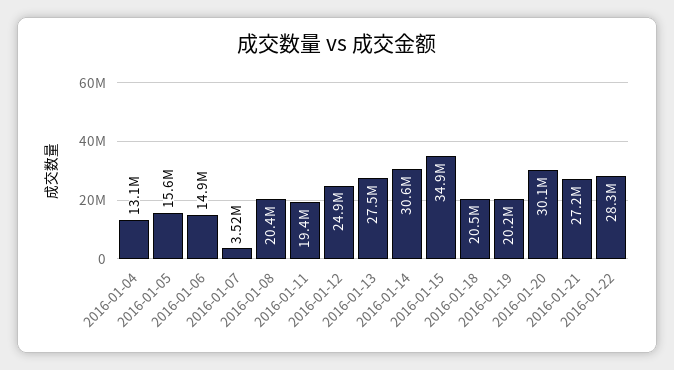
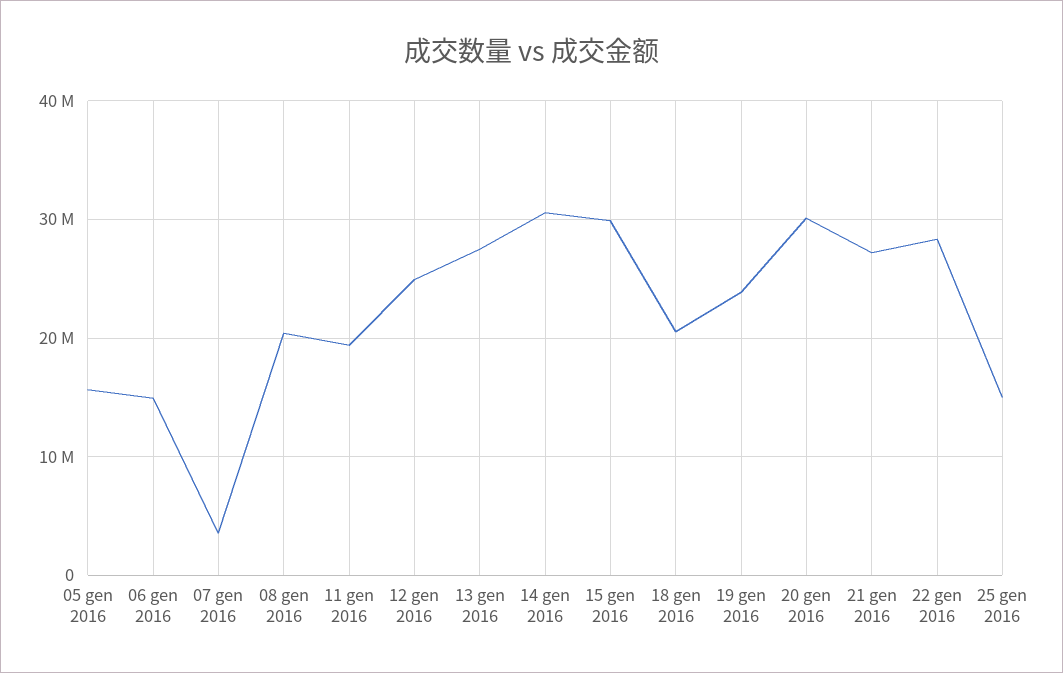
2016-01-04: 13100000 -> none
2016-01-15: 34900000 -> 30000000
2016-01-19: 20200000 -> 24000000
25 gen 2016: none -> 15000000

